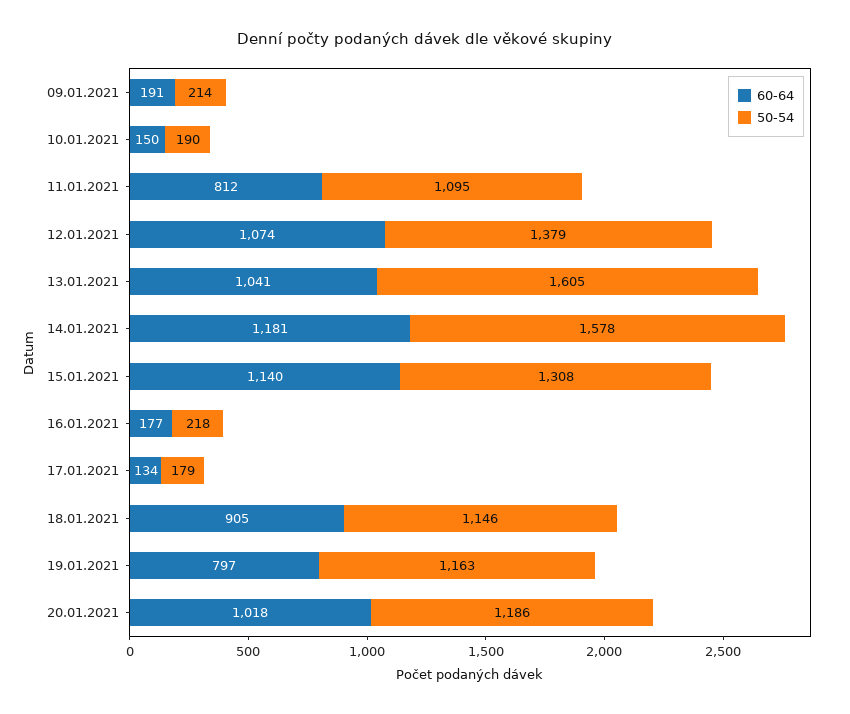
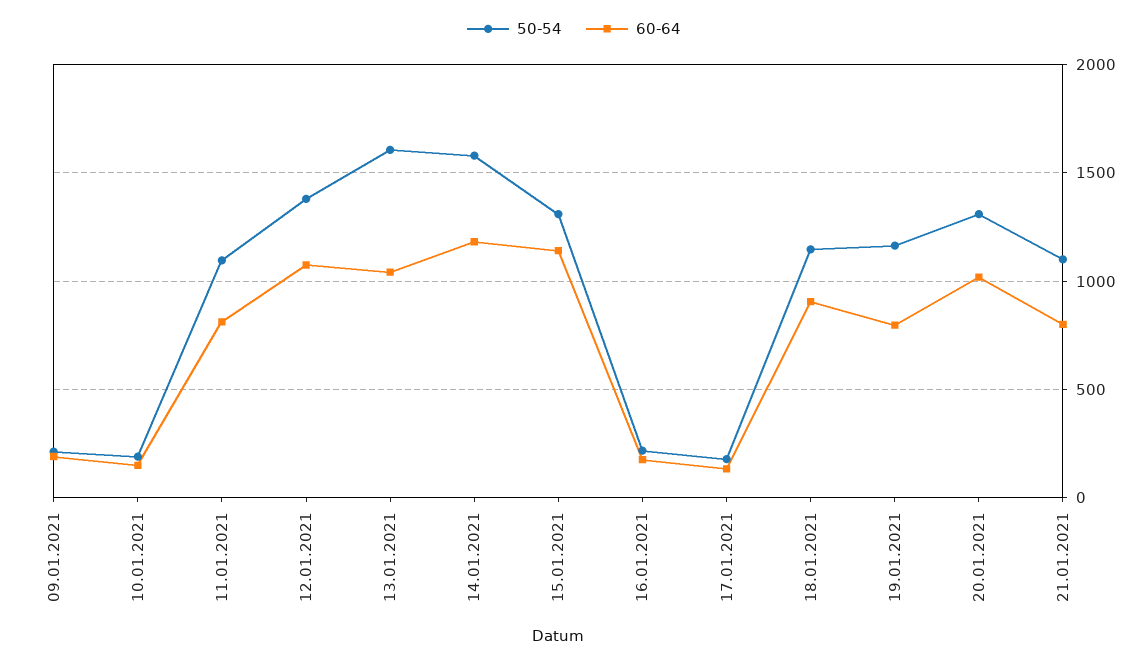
50-54, 20.01.2021: 1186 -> 1300
50-54, 21.01.2021: none -> 1100
60-64, 21.01.2021: none -> 800

